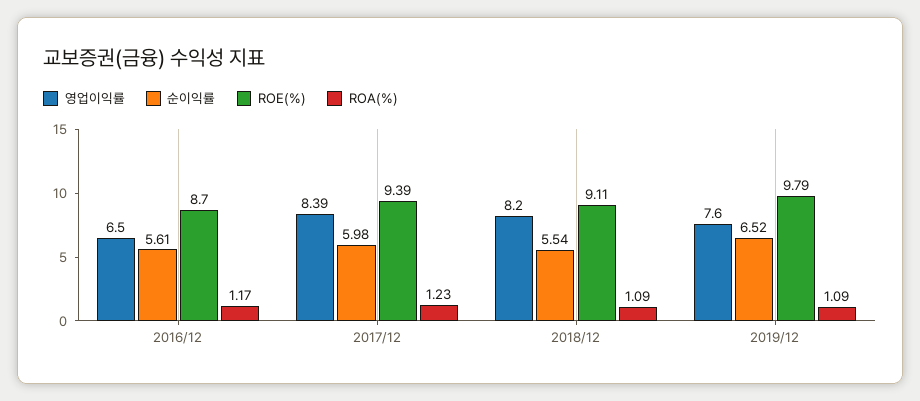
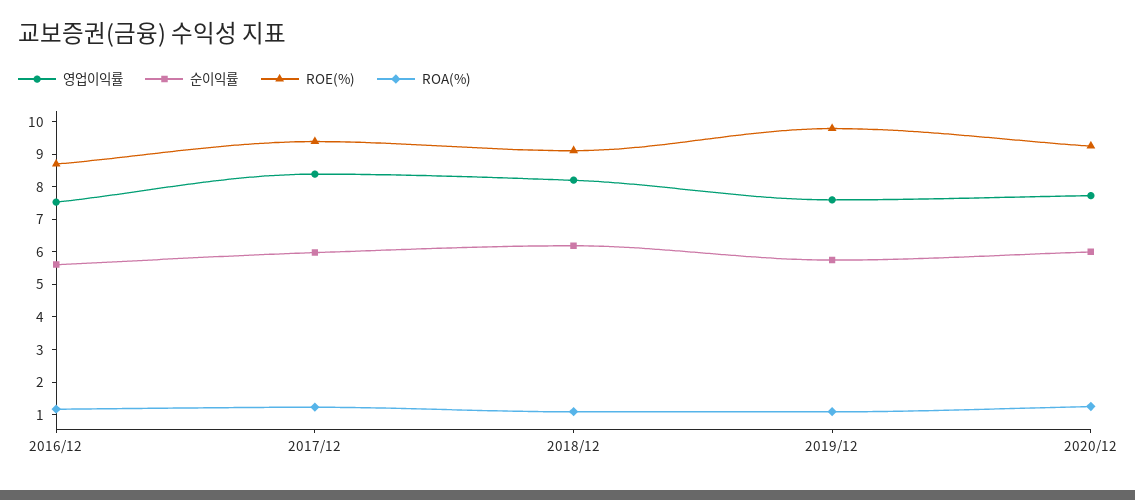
영업이익률, 2016/12: 6.5 -> 7.5
순이익률, 2018/12: 5.54 -> 6.25
순이익률, 2019/12: 6.52 -> 5.75
영업이익률, 2020/12: none -> 7.75
순이익률, 2020/12: none -> 6
ROE(%), 2020/12: none -> 9.25
ROA(%), 2020/12: none -> 1.25

